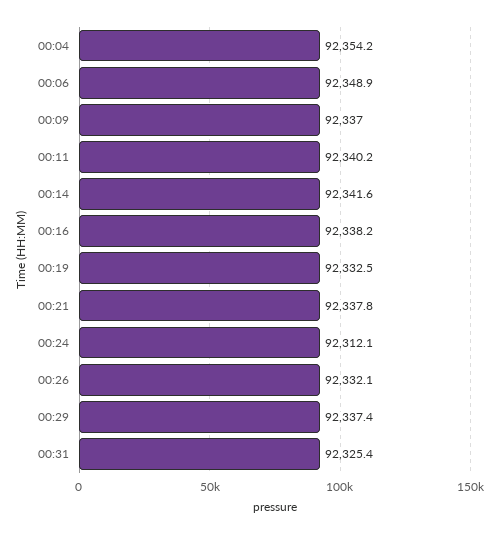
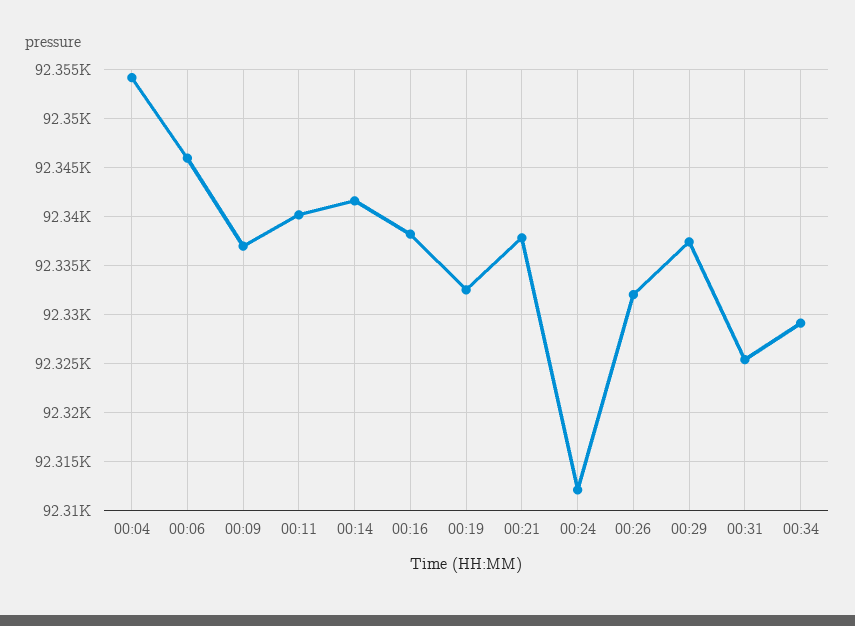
00:06: 92348.9 -> 92346
00:34: none -> 92329

